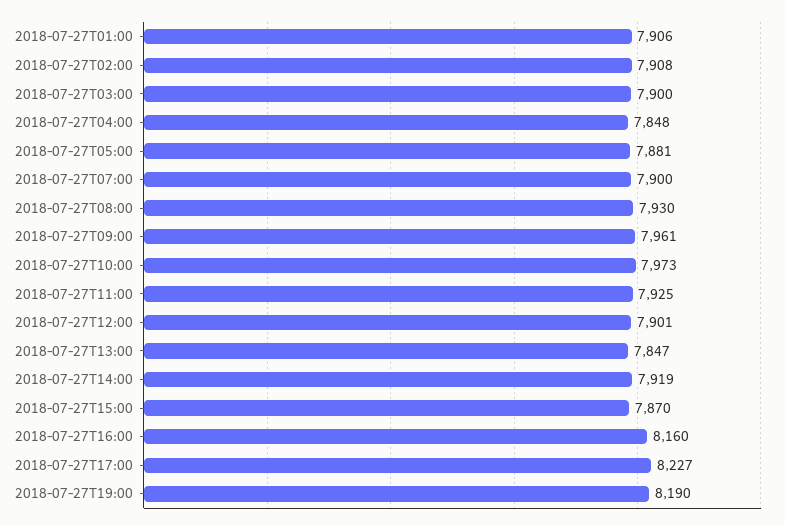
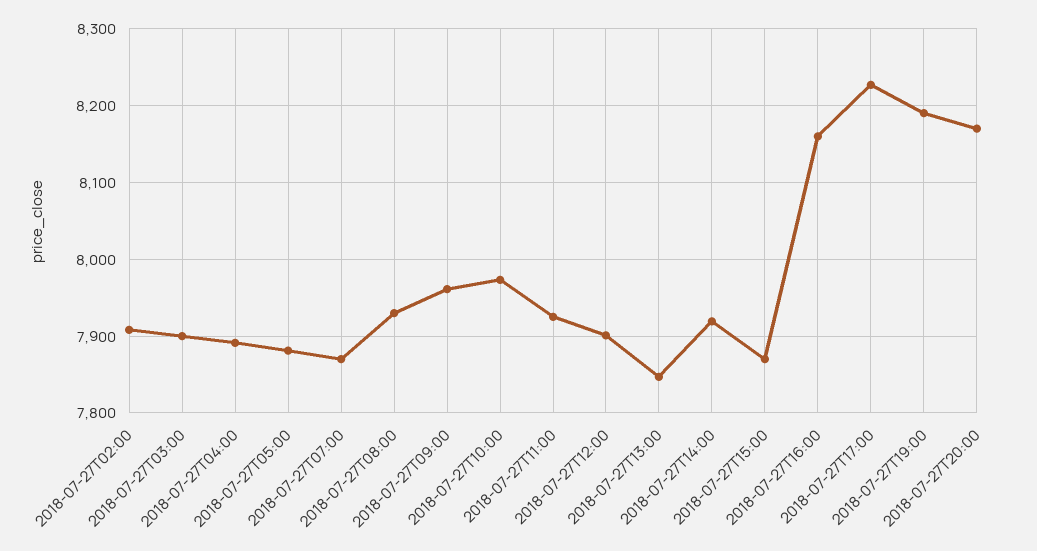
2018-07-27T01:00: 7906 -> none
2018-07-27T04:00: 7848 -> 7890
2018-07-27T07:00: 7900 -> 7870
2018-07-27T20:00: none -> 8170

